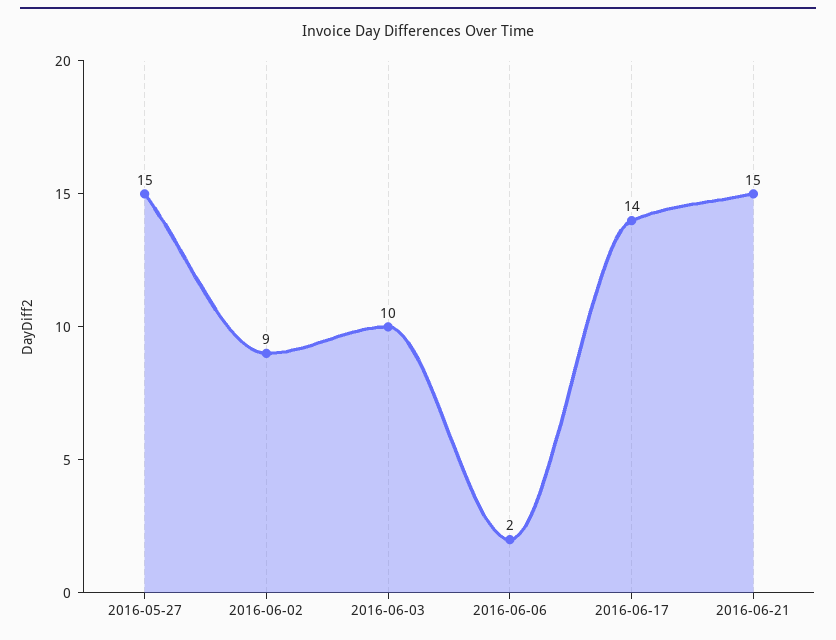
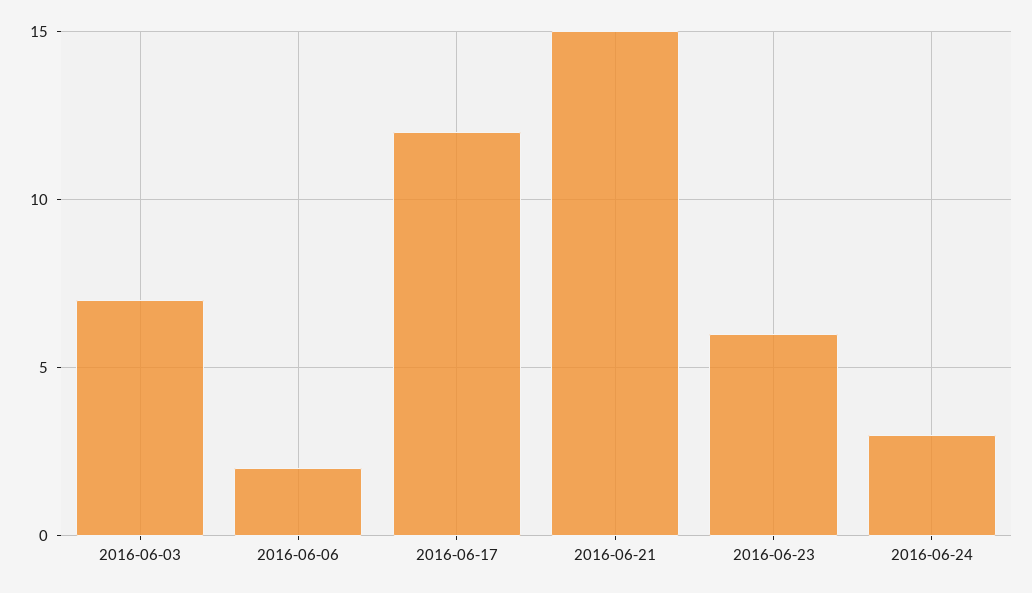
2016-05-27: 15 -> none
2016-06-02: 9 -> none
2016-06-03: 10 -> 7
2016-06-17: 14 -> 12
2016-06-23: none -> 6
2016-06-24: none -> 3

